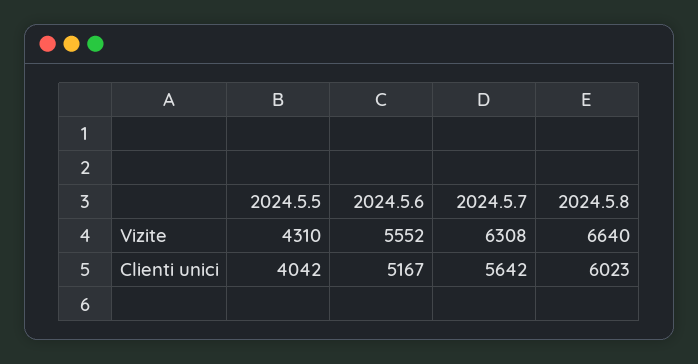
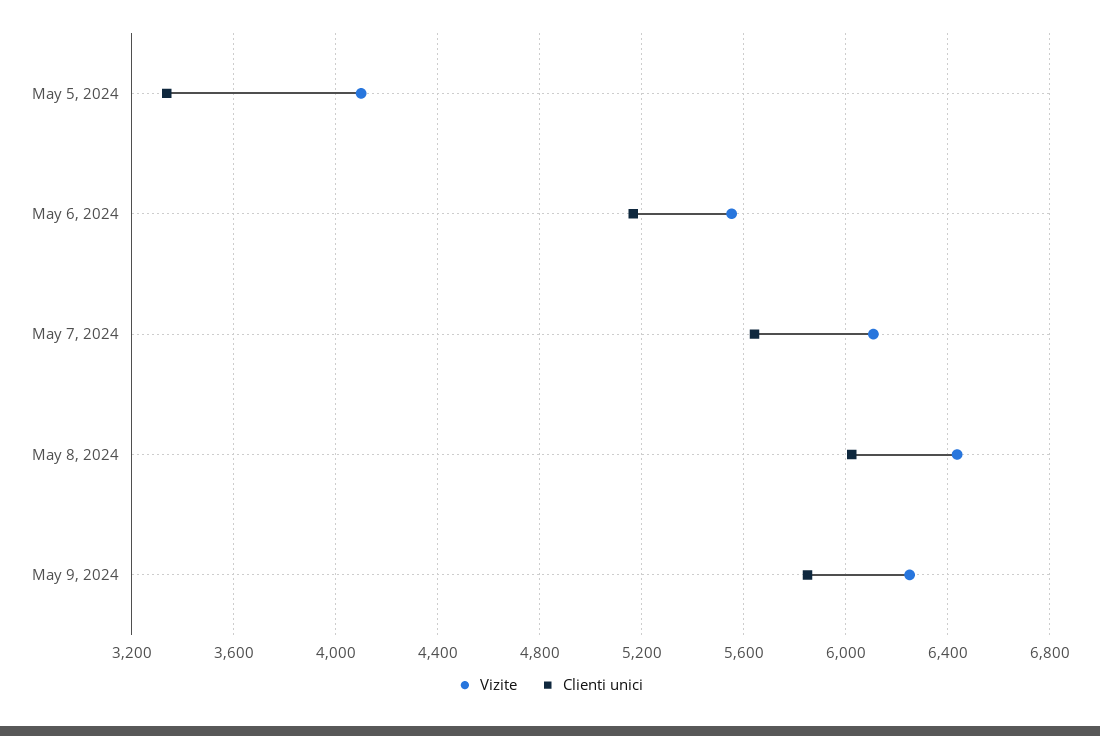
Vizite, 2024.5.5: 4310 -> 4100
Vizite, 2024.5.7: 6308 -> 6100
Vizite, 2024.5.8: 6640 -> 6450
Clienti unici, 2024.5.5: 4042 -> 3350
Vizite, May 9, 2024: none -> 6250
Clienti unici, May 9, 2024: none -> 5850

